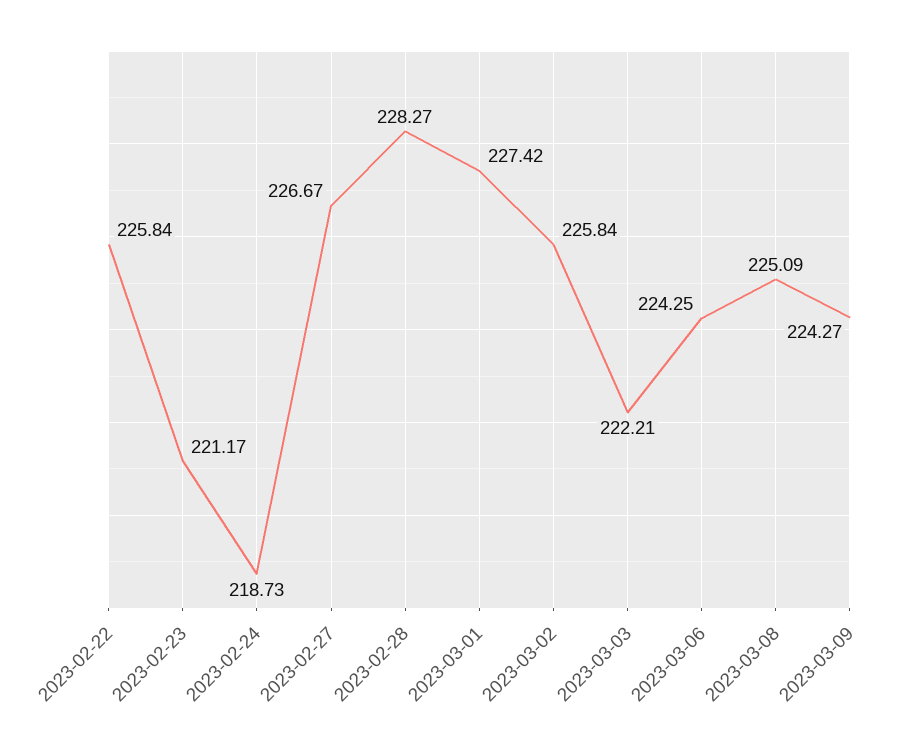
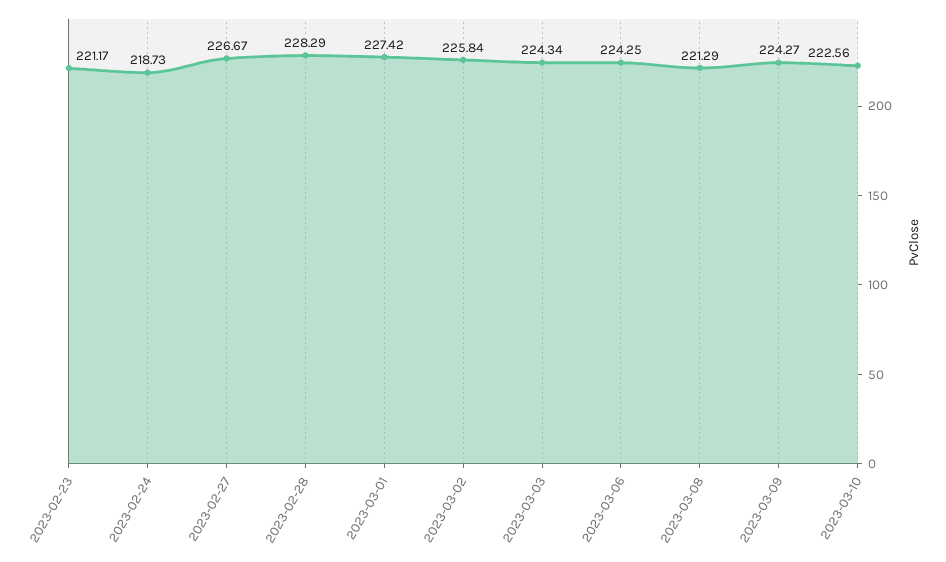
2023-02-22: 225.84 -> none
2023-02-28: 228.27 -> 228.29
2023-03-03: 222.21 -> 224.34
2023-03-08: 225.09 -> 221.29
2023-03-10: none -> 222.56

